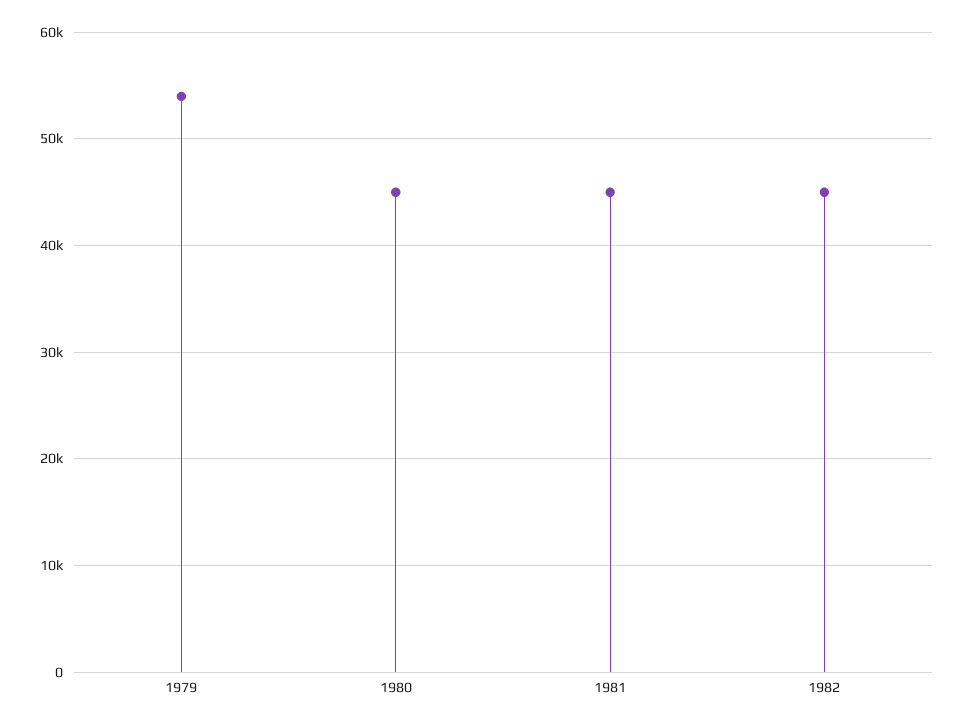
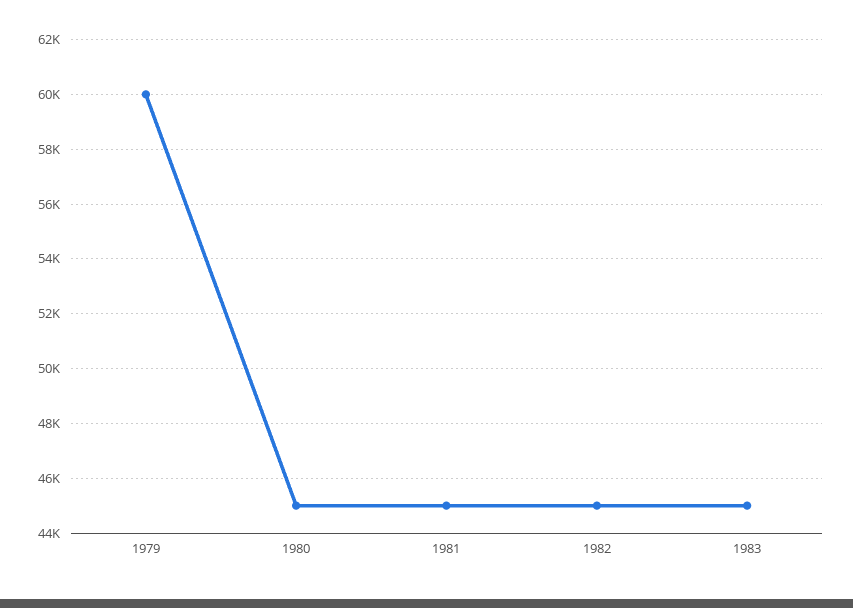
1979: 54000 -> 60000
1983: none -> 45000

